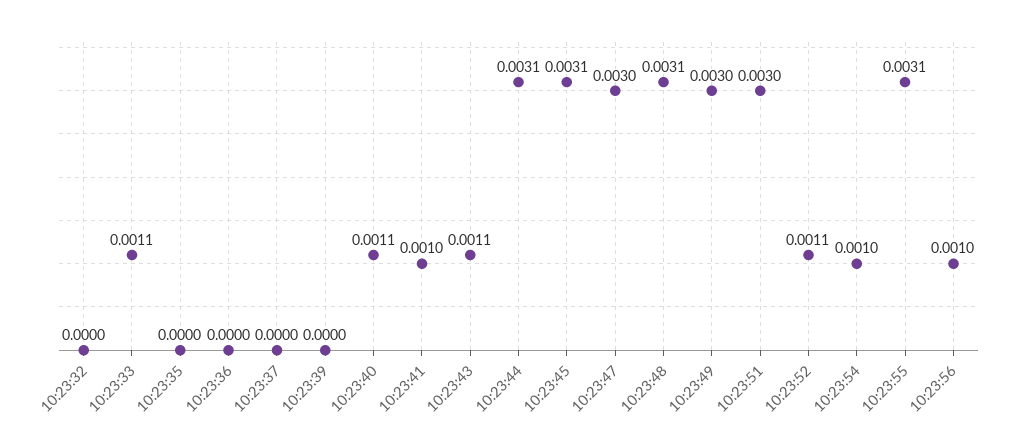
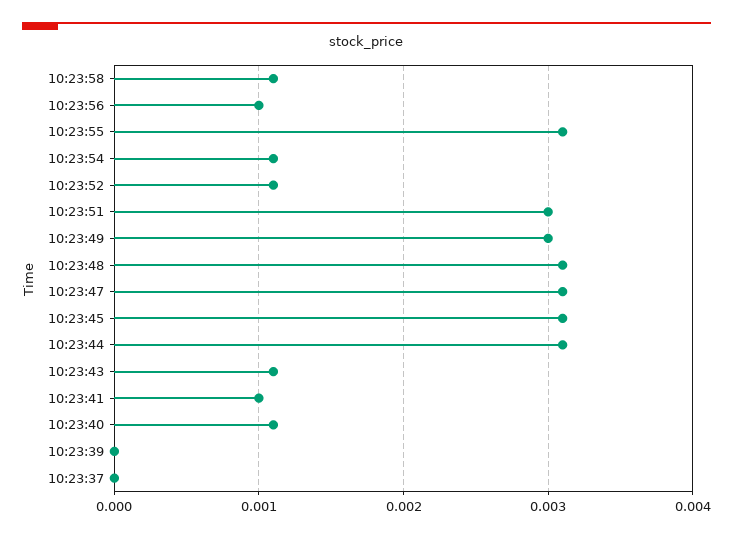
10:23:32: 0 -> none
10:23:33: 0.0011 -> none
10:23:35: 0 -> none
10:23:36: 0 -> none
10:23:47: 0.003 -> 0.0031
10:23:54: 0.001 -> 0.0011
10:23:58: none -> 0.0011

